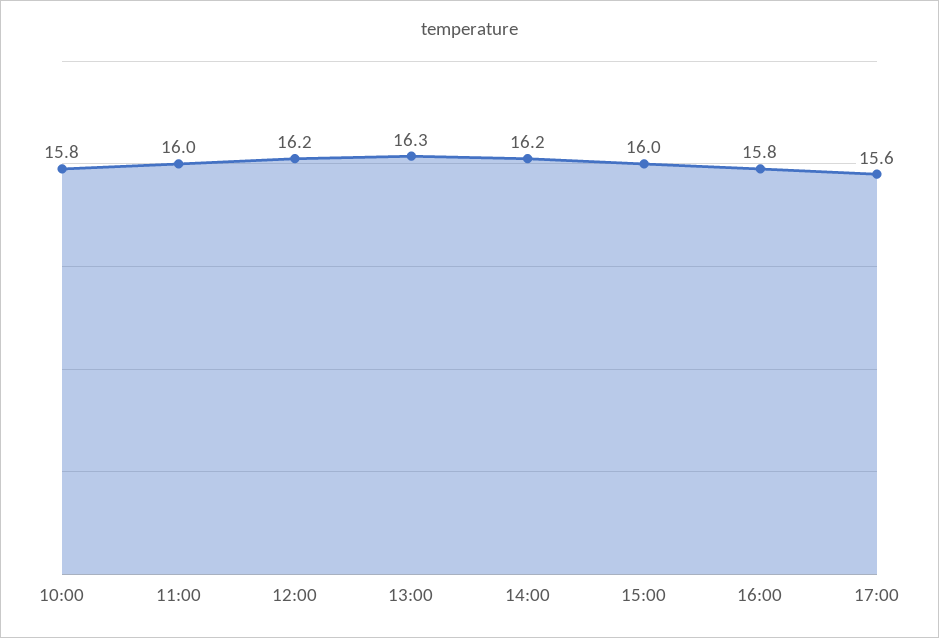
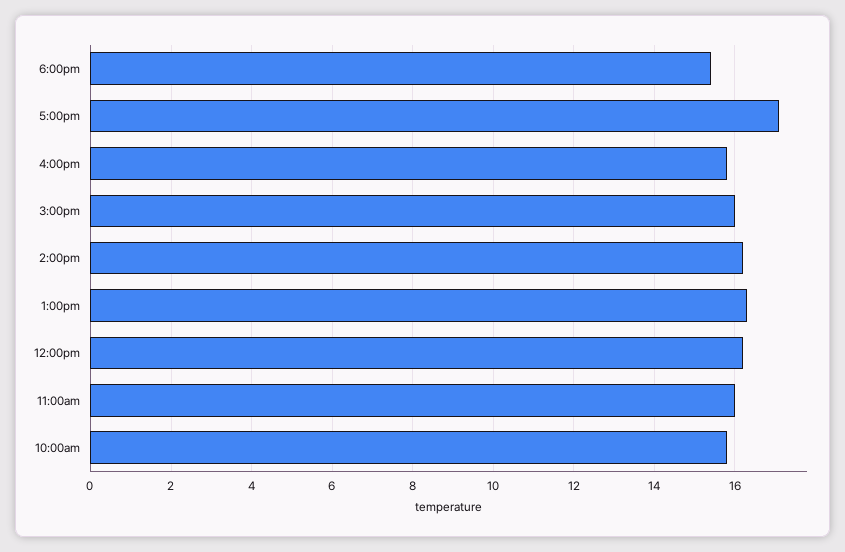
17:00: 15.6 -> 17
6:00pm: none -> 15.5

